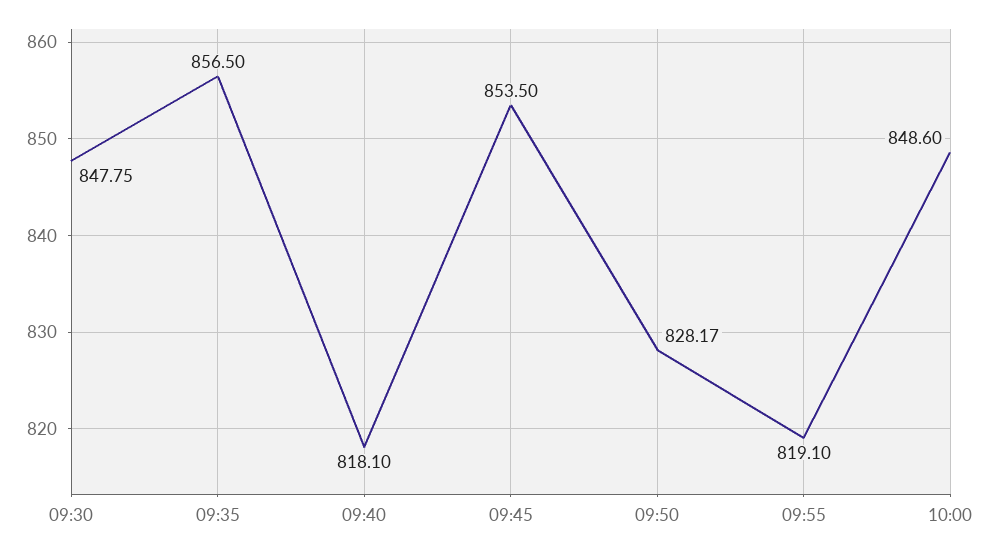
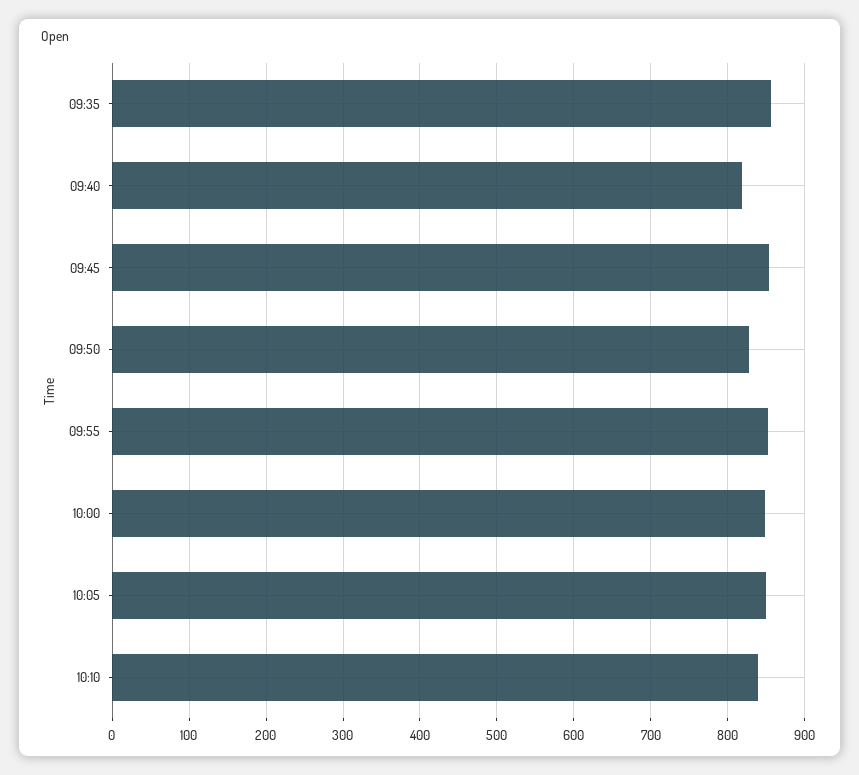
09:30: 847.75 -> none
09:55: 819.1 -> 850
10:05: none -> 850
10:10: none -> 840

